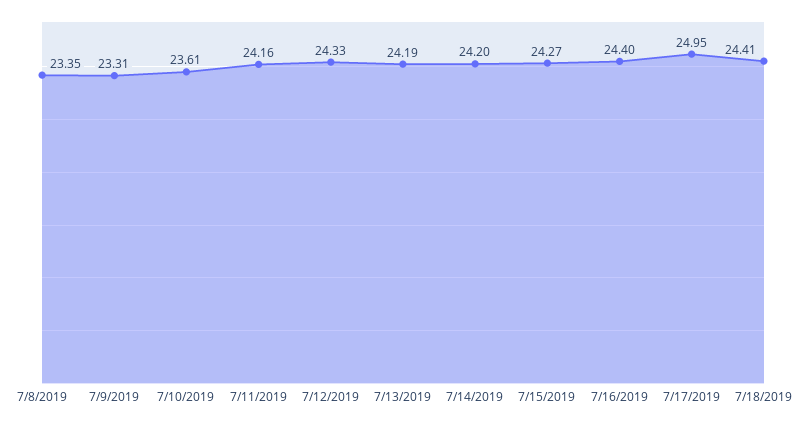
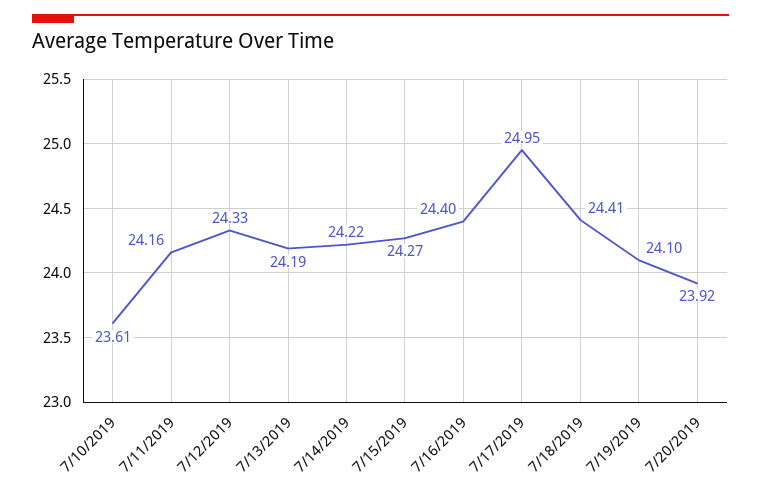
7/8/2019: 23.35 -> none
7/9/2019: 23.31 -> none
7/14/2019: 24.2 -> 24.22
7/19/2019: none -> 24.1
7/20/2019: none -> 23.92

